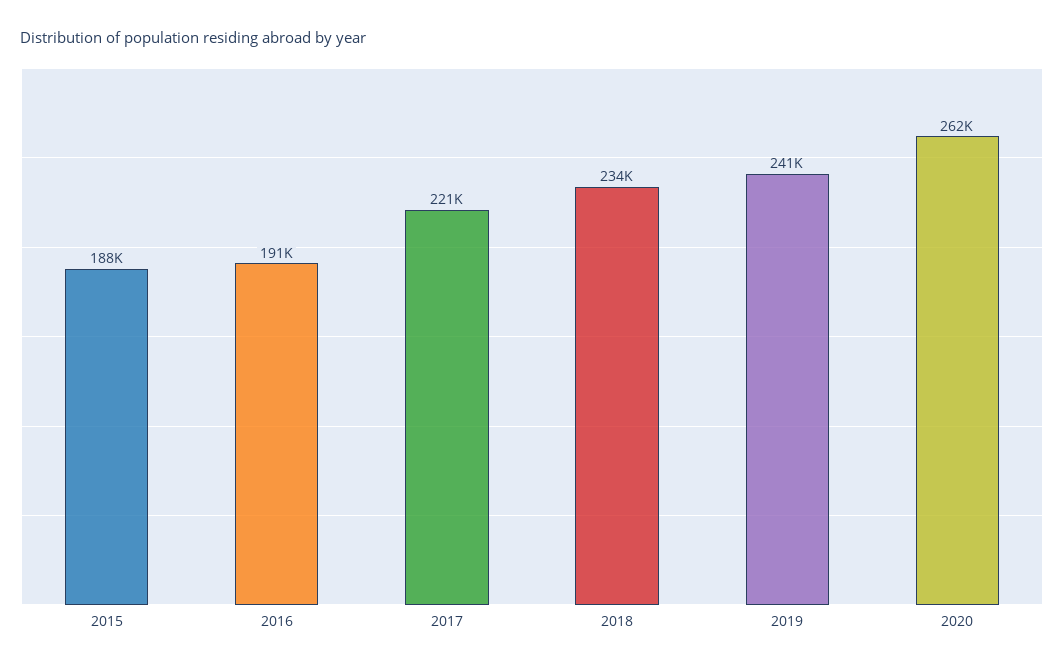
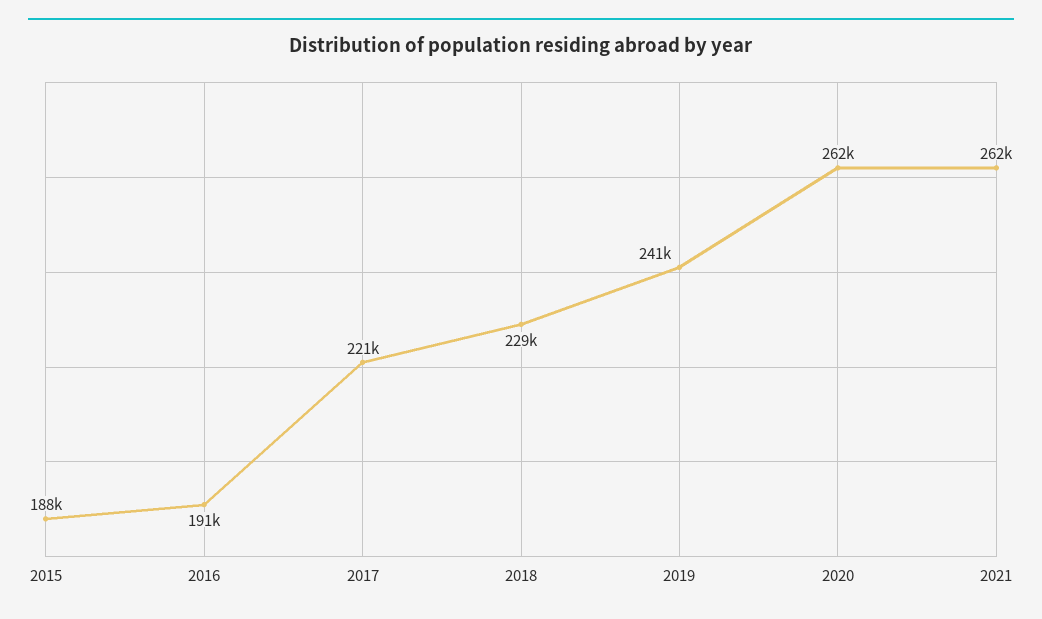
2018: 234000 -> 229000
2021: none -> 262000

